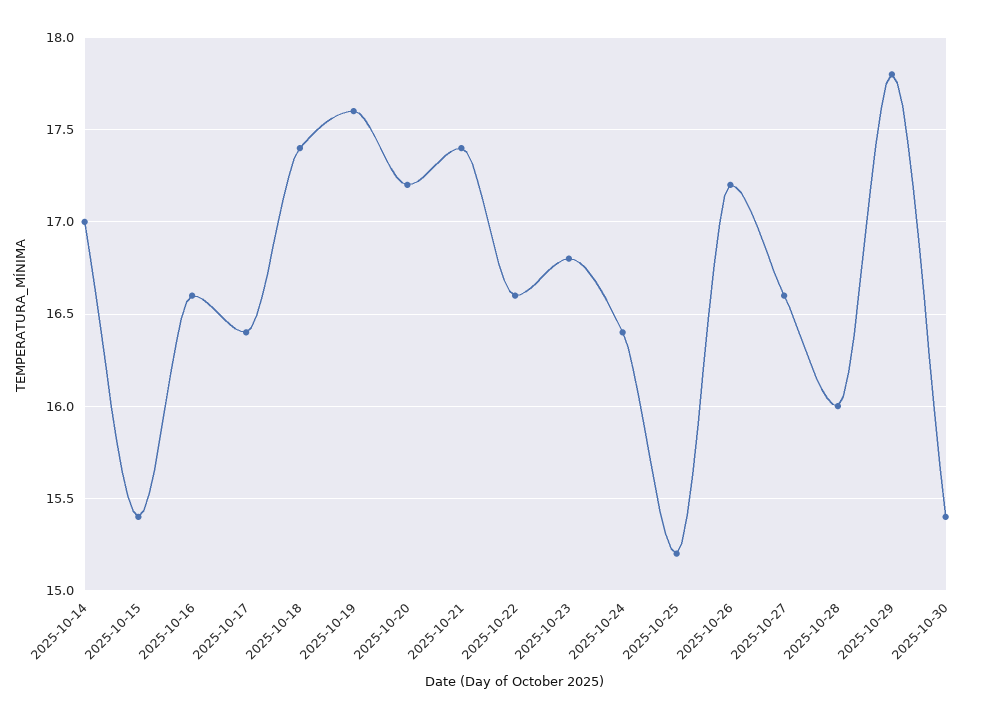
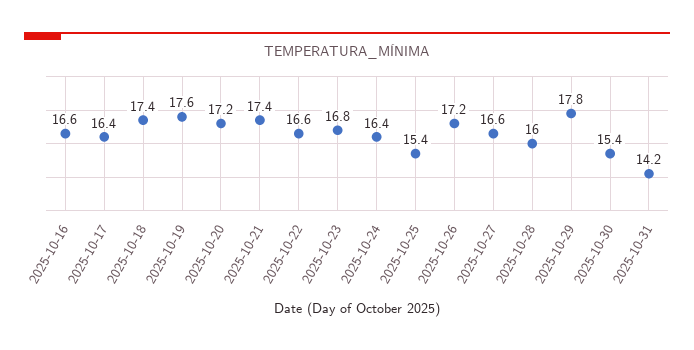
2025-10-14: 17 -> none
2025-10-15: 15.4 -> none
2025-10-25: 15.2 -> 15.4
2025-10-31: none -> 14.2

